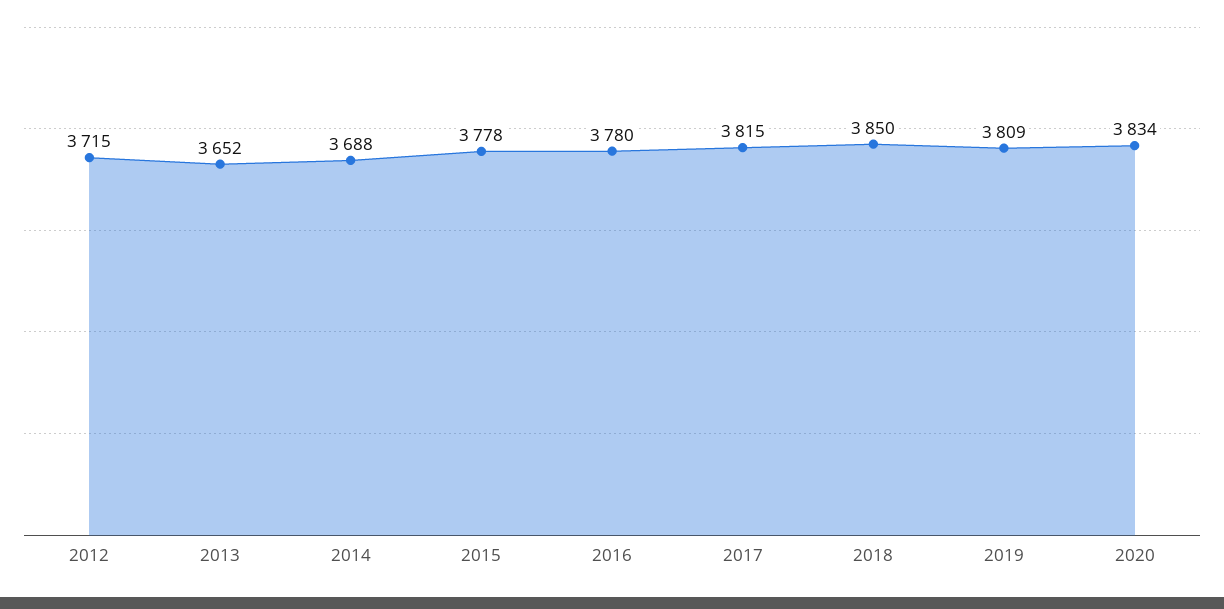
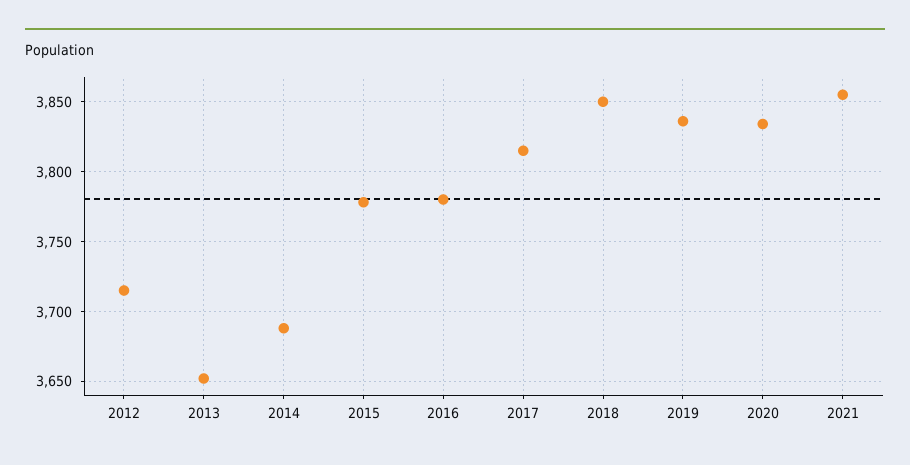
2019: 3809 -> 3835
2021: none -> 3855

